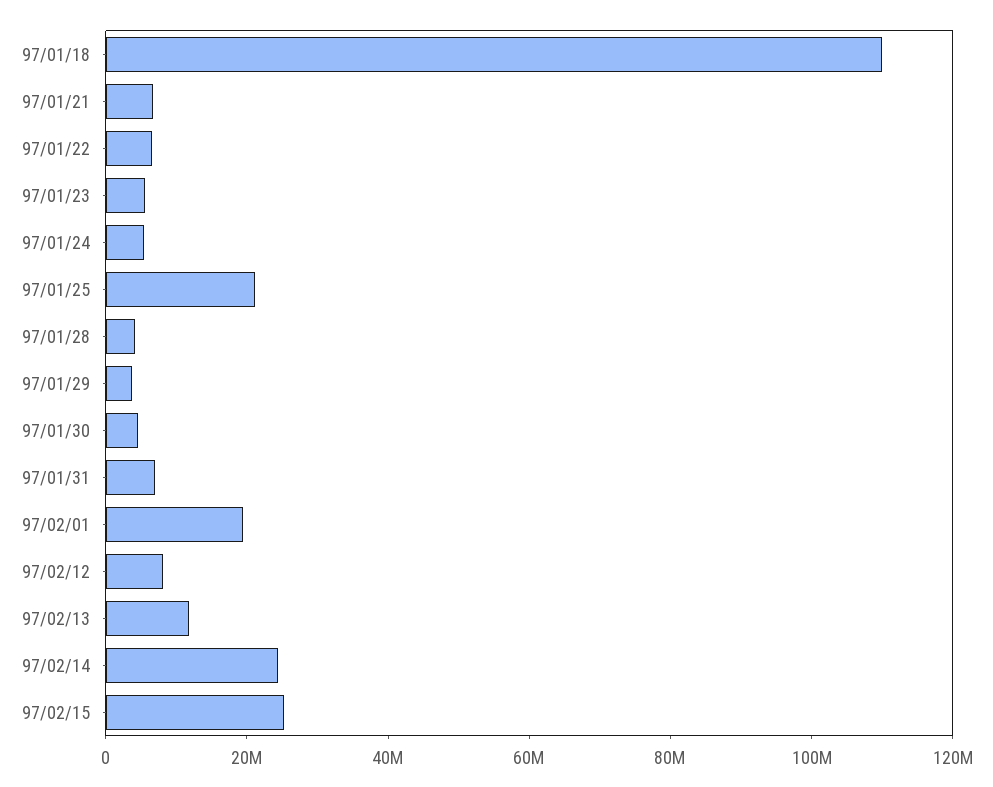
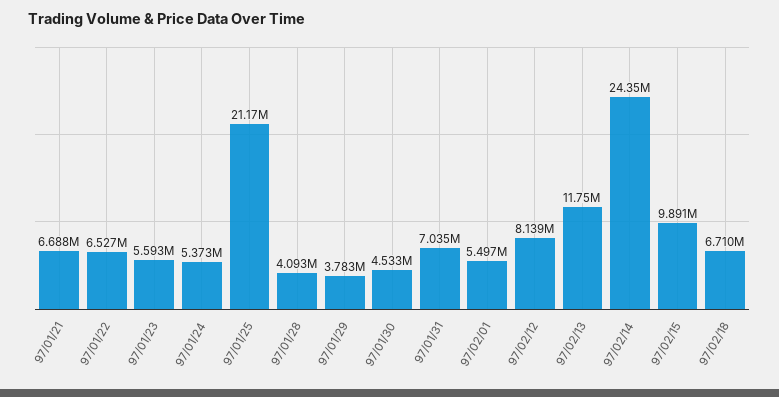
97/01/18: 110000000 -> none
97/02/01: 20000000 -> 5497000
97/02/15: 25000000 -> 9891000
97/02/18: none -> 6710000

